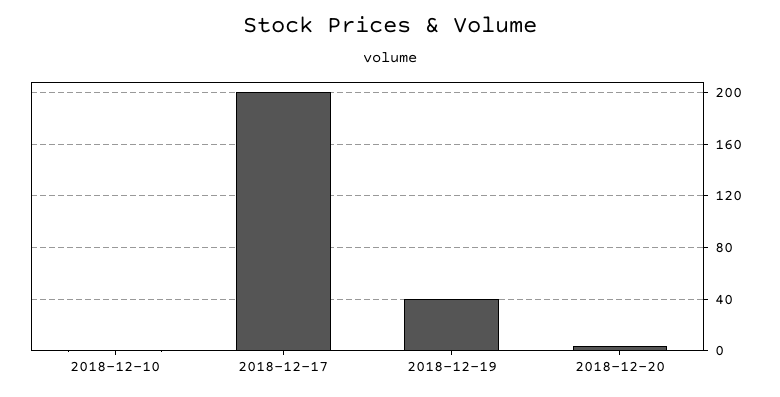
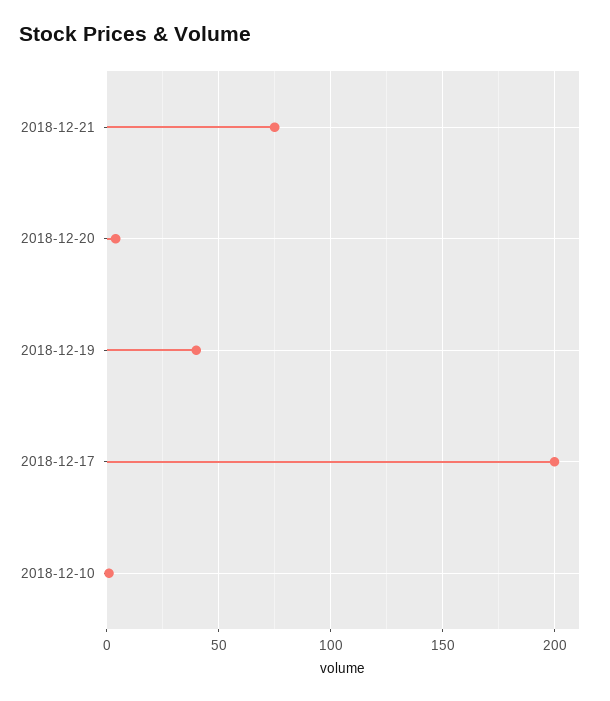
2018-12-21: none -> 75

